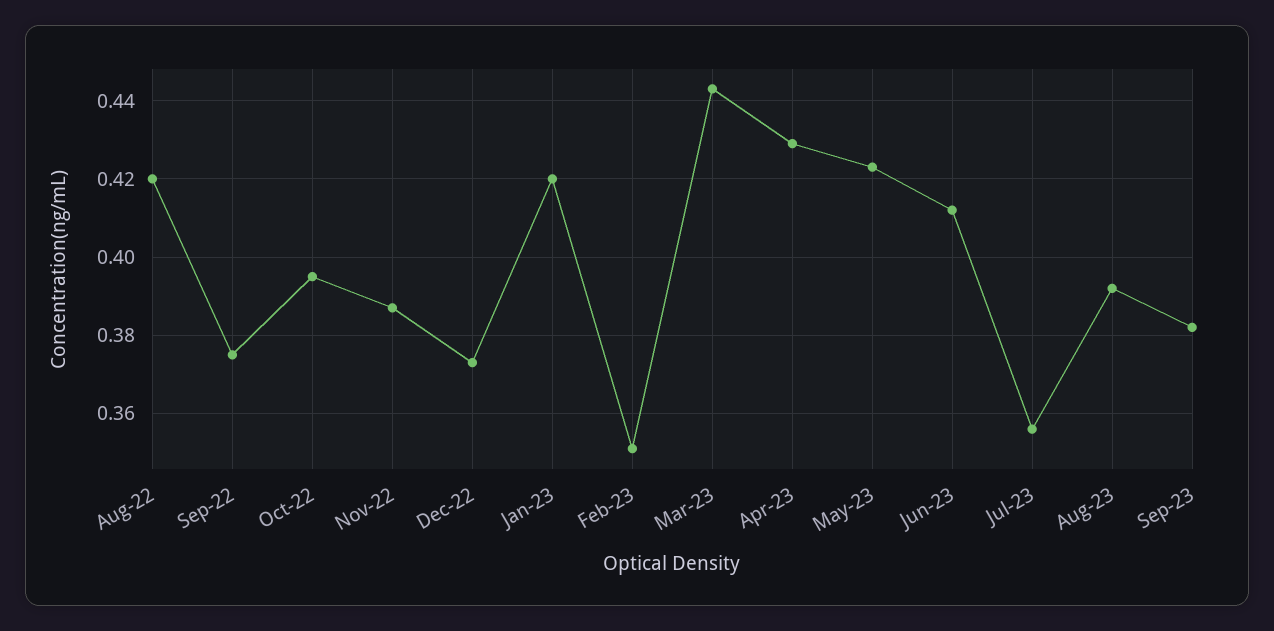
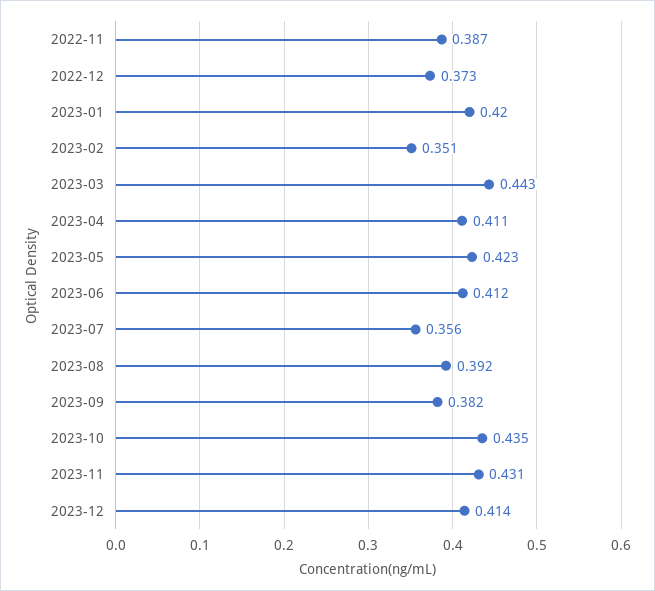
Aug-22: 0.42 -> none
Sep-22: 0.375 -> none
Oct-22: 0.395 -> none
Apr-23: 0.43 -> 0.411
2023-10: none -> 0.435
2023-11: none -> 0.431
2023-12: none -> 0.414

